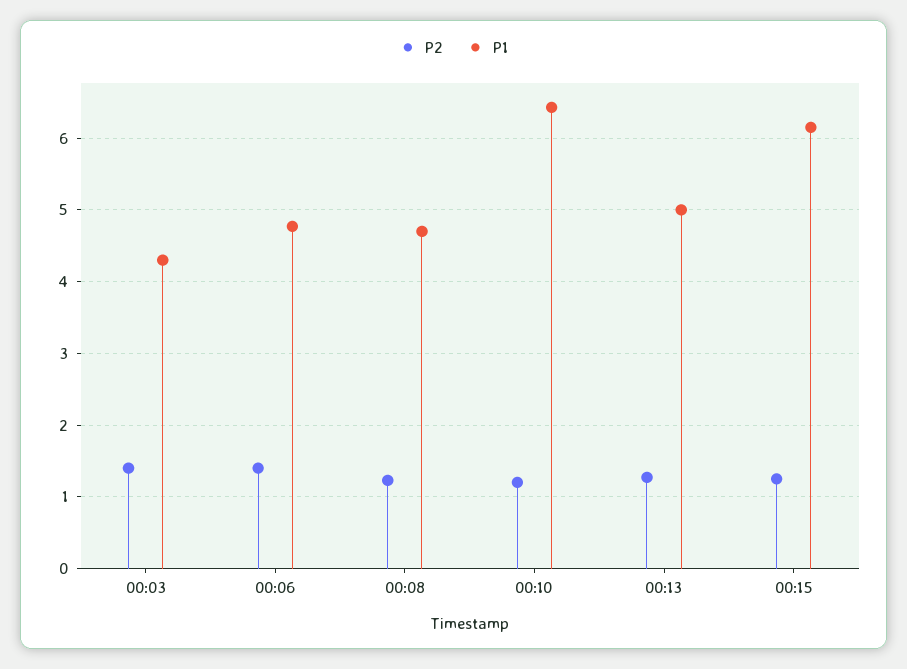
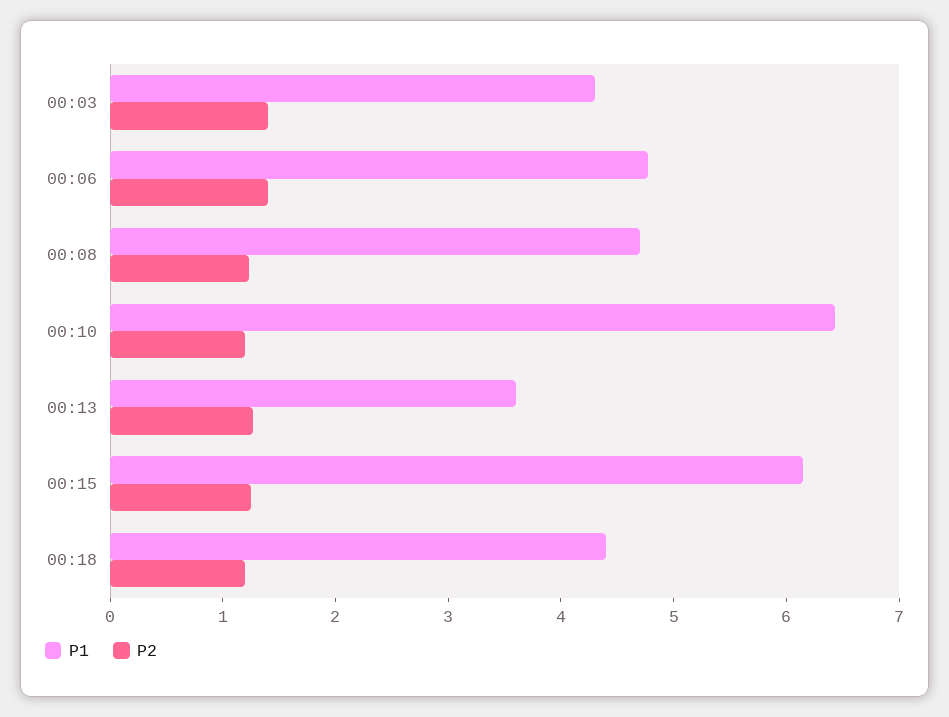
P1, 00:13: 5 -> 3.6
P1, 00:18: none -> 4.4
P2, 00:18: none -> 1.2

